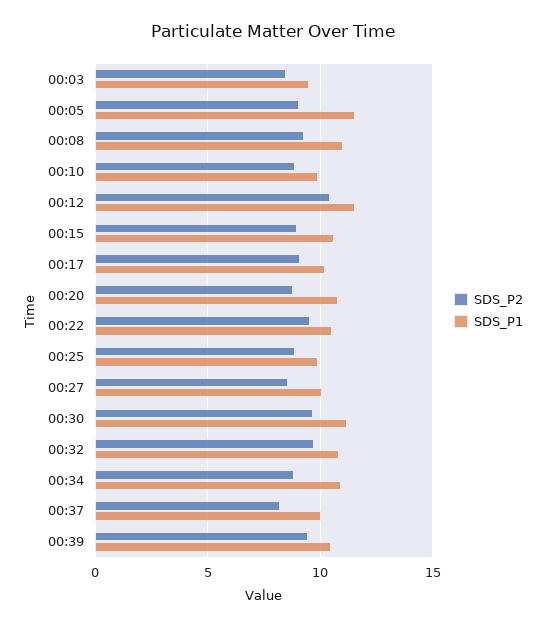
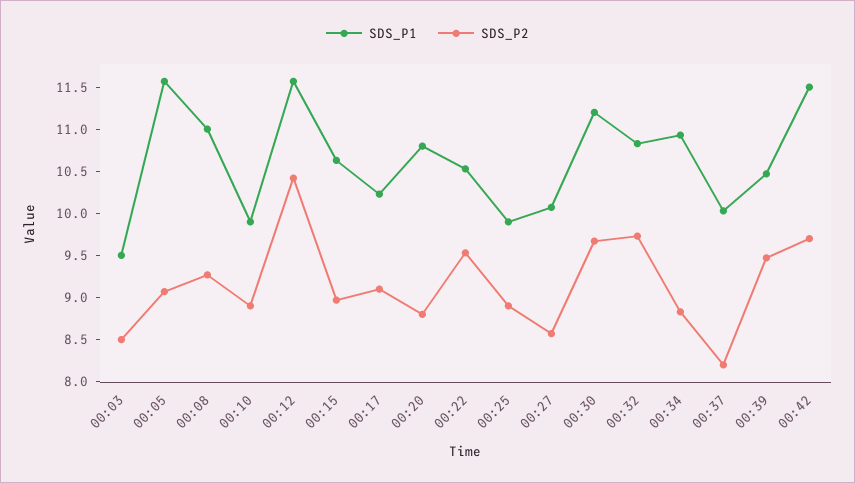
SDS_P1, 00:42: none -> 11.5
SDS_P2, 00:42: none -> 9.7

